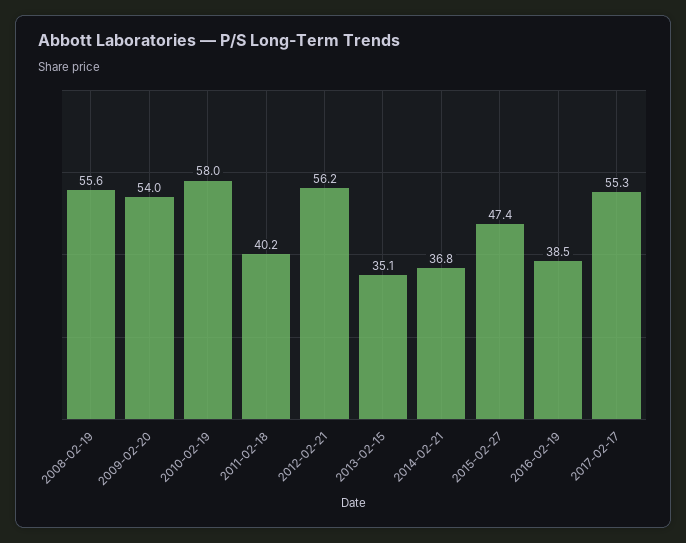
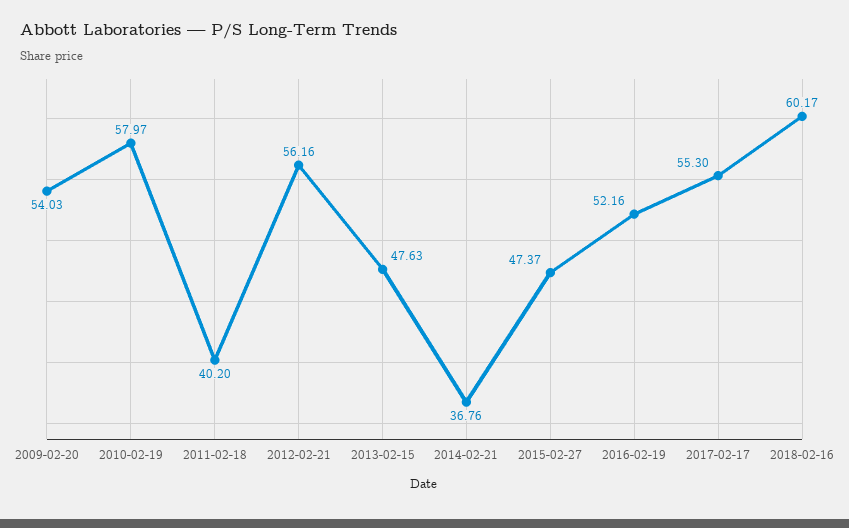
2008-02-19: 55.6 -> none
2013-02-15: 35.1 -> 47.63
2016-02-19: 38.5 -> 52.16
2018-02-16: none -> 60.17

